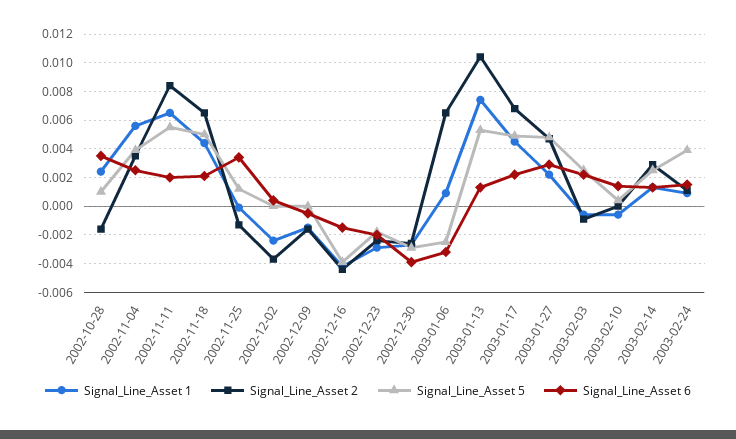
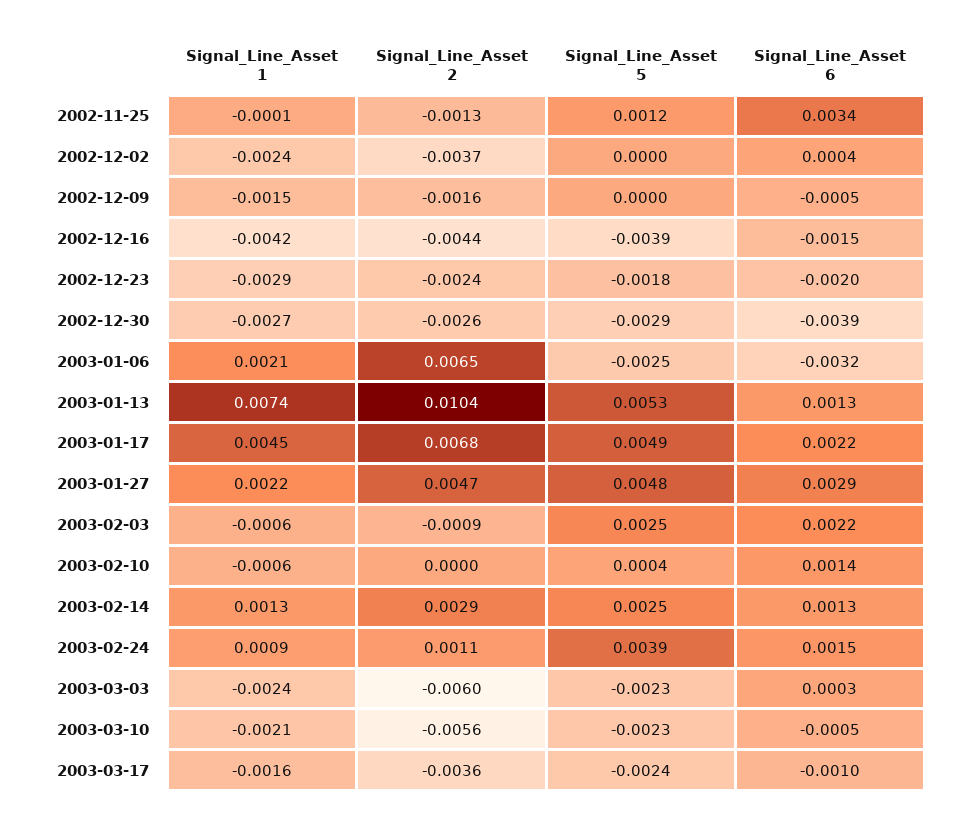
Signal_Line_Asset 1, 2002-10-28: 0.0025 -> none
Signal_Line_Asset 2, 2002-10-28: -0.0015 -> none
Signal_Line_Asset 5, 2002-10-28: 0.001 -> none
Signal_Line_Asset 6, 2002-10-28: 0.0035 -> none
Signal_Line_Asset 1, 2002-11-04: 0.0055 -> none
Signal_Line_Asset 2, 2002-11-04: 0.0035 -> none
Signal_Line_Asset 5, 2002-11-04: 0.004 -> none
Signal_Line_Asset 6, 2002-11-04: 0.0025 -> none
Signal_Line_Asset 1, 2002-11-11: 0.0065 -> none
Signal_Line_Asset 2, 2002-11-11: 0.0085 -> none
Signal_Line_Asset 5, 2002-11-11: 0.0055 -> none
Signal_Line_Asset 6, 2002-11-11: 0.002 -> none
Signal_Line_Asset 1, 2002-11-18: 0.0045 -> none
Signal_Line_Asset 2, 2002-11-18: 0.0065 -> none
Signal_Line_Asset 5, 2002-11-18: 0.005 -> none
Signal_Line_Asset 6, 2002-11-18: 0.002 -> none
Signal_Line_Asset 1, 2003-01-06: 0.001 -> 0.0021
Signal_Line_Asset 1, 2003-03-03: none -> -0.0024
Signal_Line_Asset 2, 2003-03-03: none -> -0.006
Signal_Line_Asset 5, 2003-03-03: none -> -0.0023
Signal_Line_Asset 6, 2003-03-03: none -> 0.0003
Signal_Line_Asset 1, 2003-03-10: none -> -0.0021
Signal_Line_Asset 2, 2003-03-10: none -> -0.0056
Signal_Line_Asset 5, 2003-03-10: none -> -0.0023
Signal_Line_Asset 6, 2003-03-10: none -> -0.0005
Signal_Line_Asset 1, 2003-03-17: none -> -0.0016
Signal_Line_Asset 2, 2003-03-17: none -> -0.0036
Signal_Line_Asset 5, 2003-03-17: none -> -0.0024
Signal_Line_Asset 6, 2003-03-17: none -> -0.001

